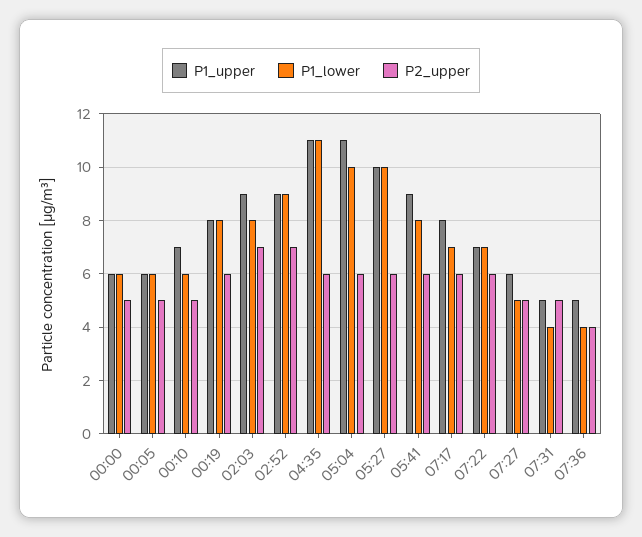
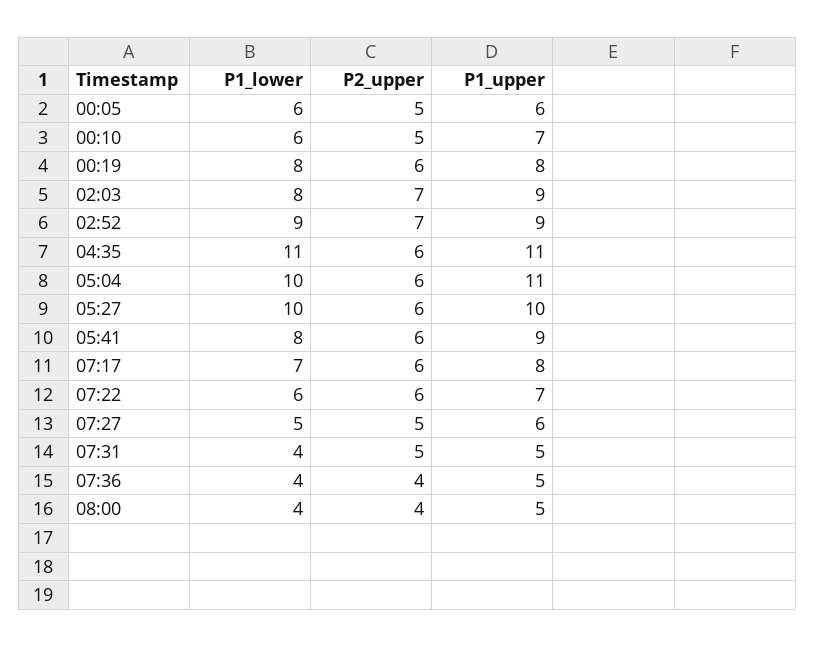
P1_upper, 00:00: 6 -> none
P1_lower, 00:00: 6 -> none
P2_upper, 00:00: 5 -> none
P1_lower, 07:22: 7 -> 6
P1_lower, 08:00: none -> 4
P2_upper, 08:00: none -> 4
P1_upper, 08:00: none -> 5

